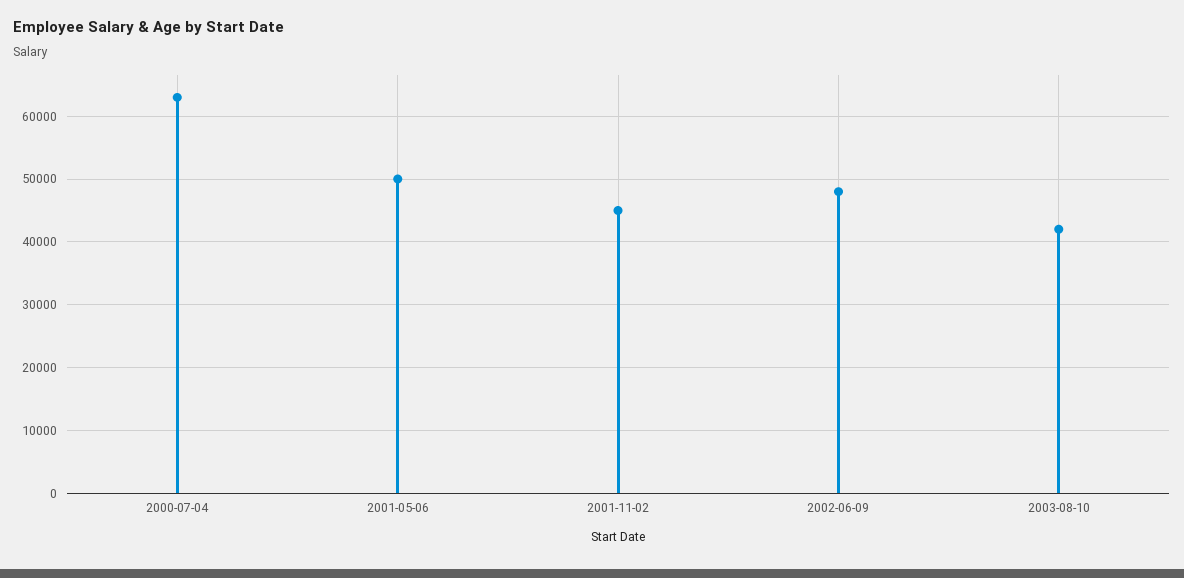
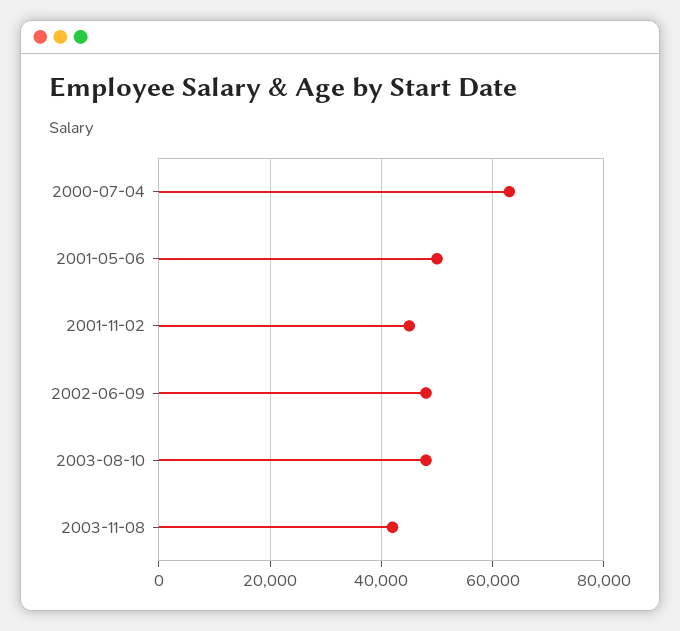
2003-08-10: 42000 -> 48000
2003-11-08: none -> 42000

